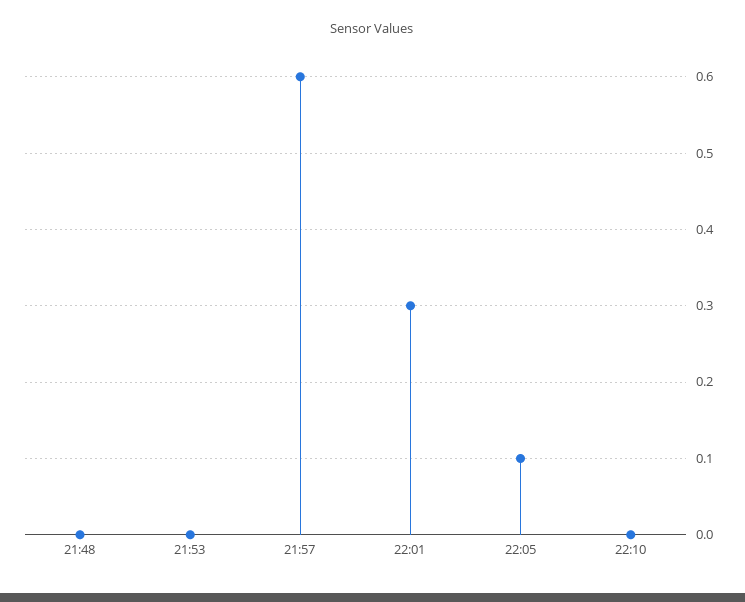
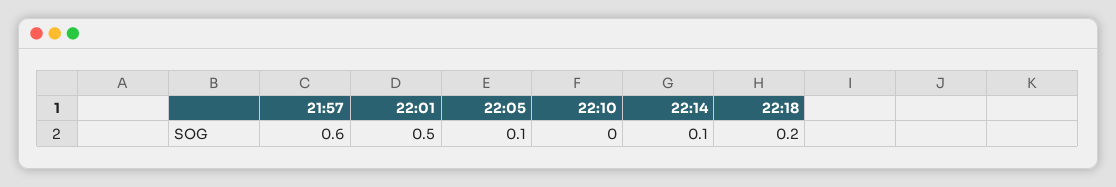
21:48: 0 -> none
21:53: 0 -> none
22:01: 0.3 -> 0.5
22:14: none -> 0.1
22:18: none -> 0.2

